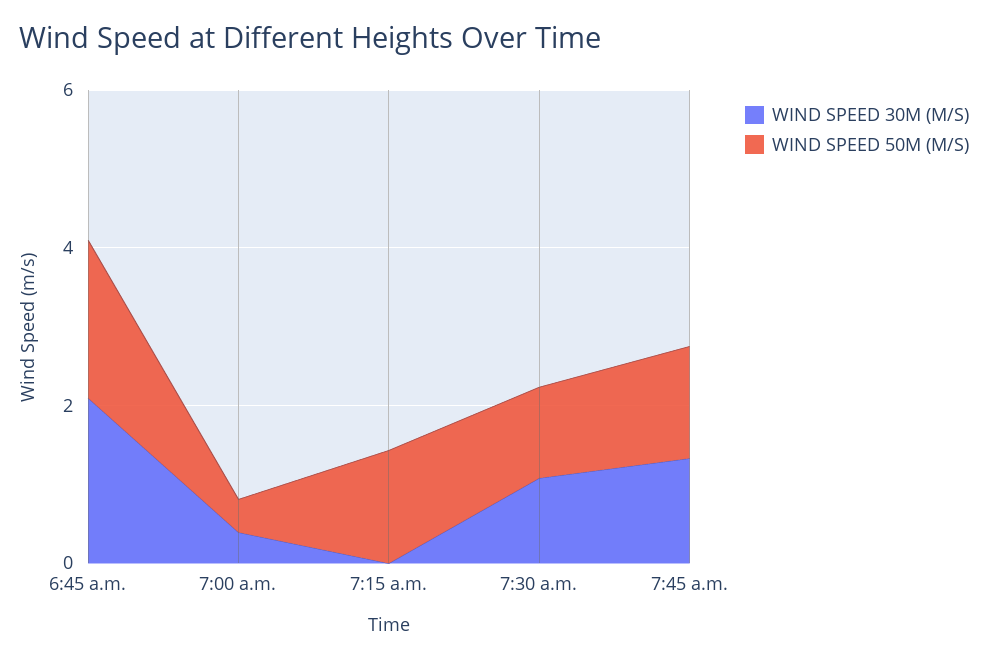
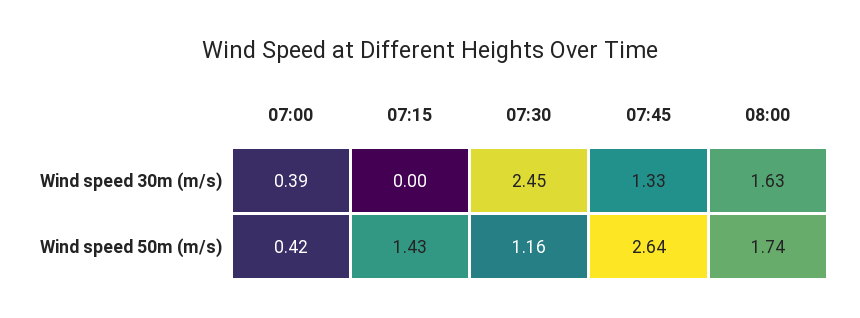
WIND SPEED 30M (M/S), 6:45 a.m.: 2 -> none
WIND SPEED 50M (M/S), 6:45 a.m.: 2 -> none
WIND SPEED 30M (M/S), 7:30 a.m.: 1 -> 2.45
WIND SPEED 50M (M/S), 7:45 a.m.: 1.5 -> 2.64
WIND SPEED 30M (M/S), 08:00: none -> 1.63
WIND SPEED 50M (M/S), 08:00: none -> 1.74

